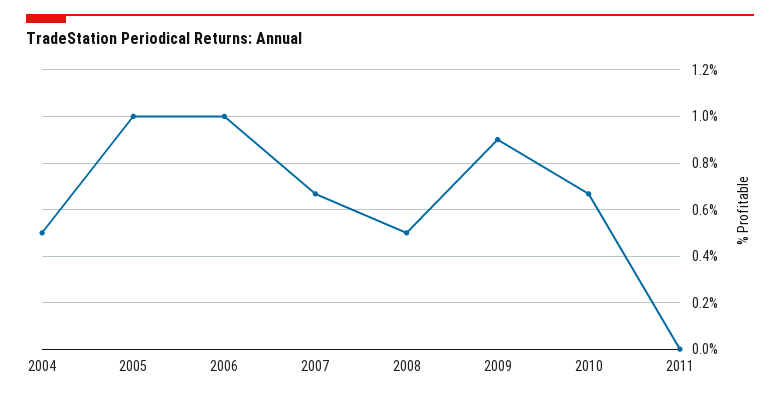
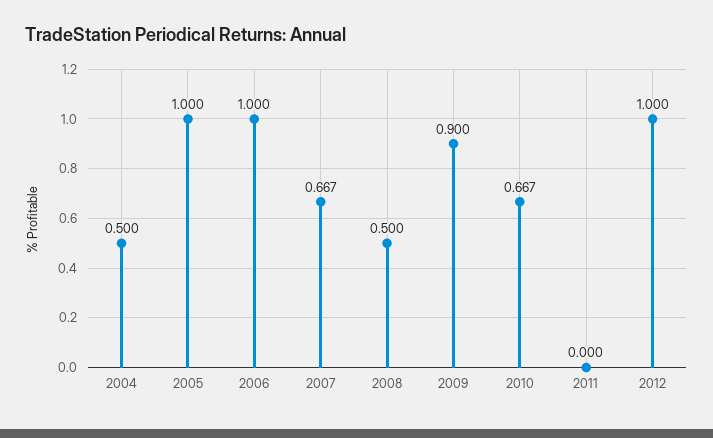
2012: none -> 1

